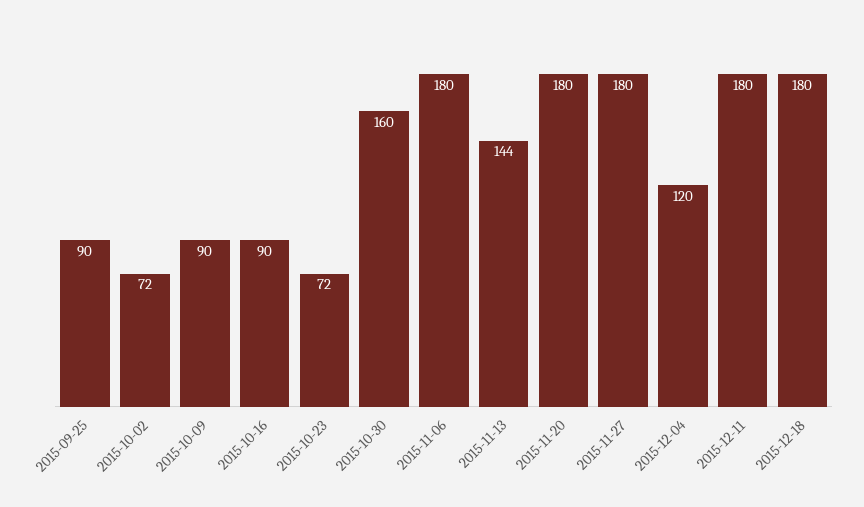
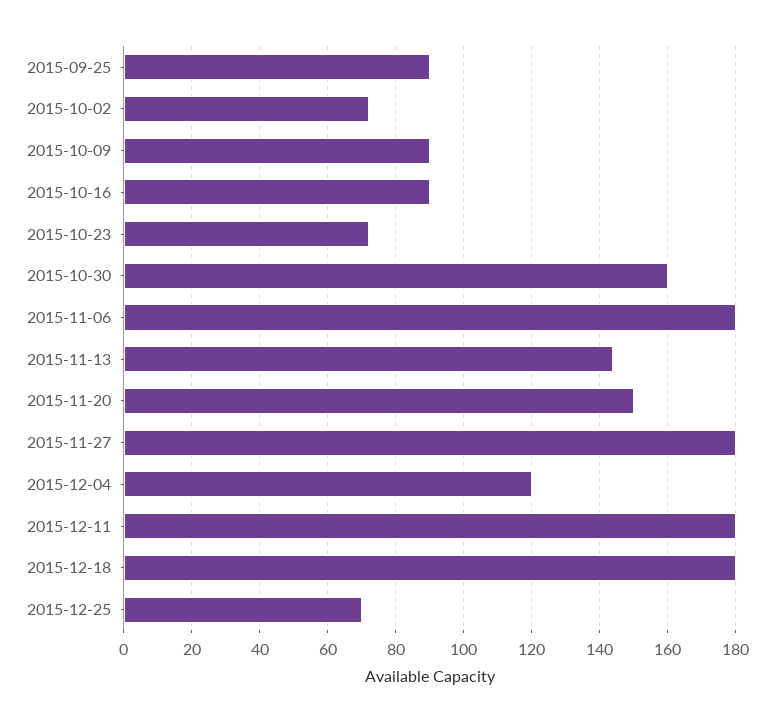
2015-11-20: 180 -> 150
2015-12-25: none -> 70

